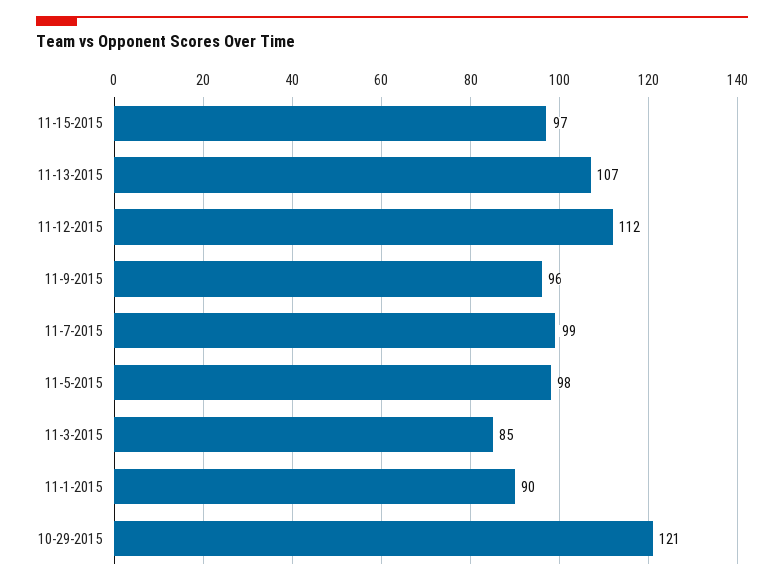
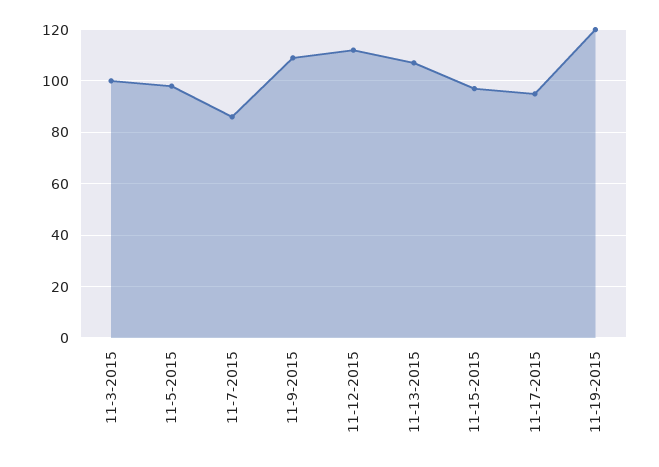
11-9-2015: 96 -> 110
11-7-2015: 99 -> 85
11-3-2015: 85 -> 100
11-1-2015: 90 -> none
10-29-2015: 121 -> none
11-17-2015: none -> 95
11-19-2015: none -> 120

